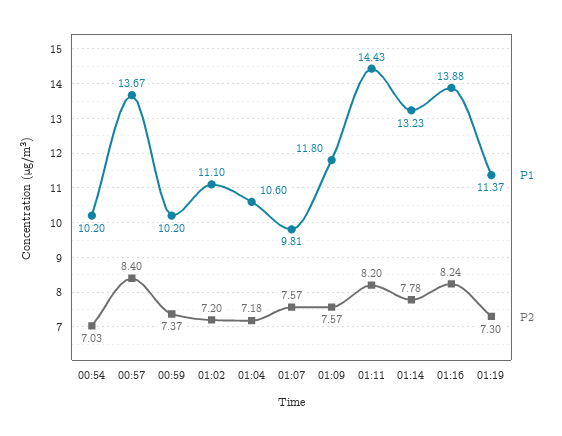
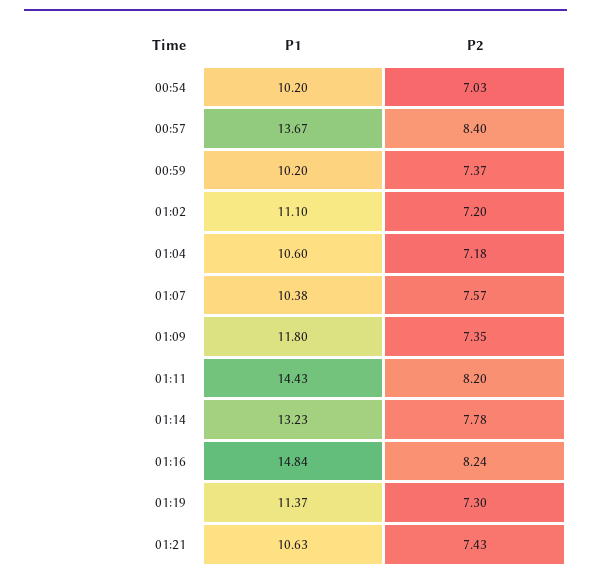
P1, 01:07: 9.81 -> 10.38
P2, 01:09: 7.57 -> 7.35
P1, 01:16: 13.88 -> 14.84
P1, 01:21: none -> 10.63
P2, 01:21: none -> 7.43

